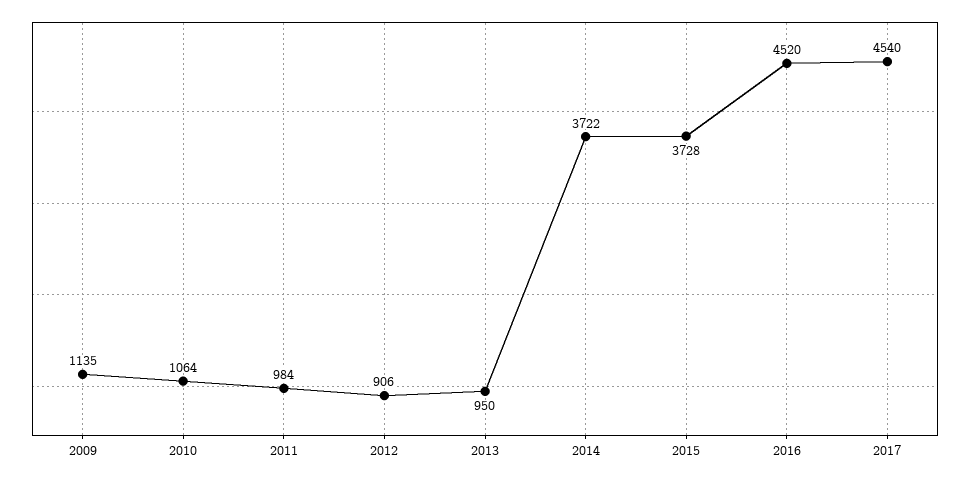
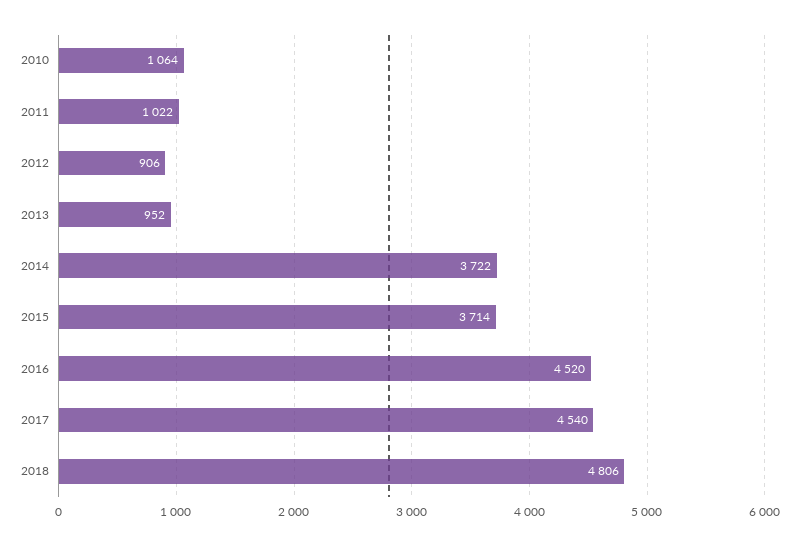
2009: 1135 -> none
2011: 984 -> 1022
2013: 950 -> 952
2015: 3728 -> 3714
2018: none -> 4806

